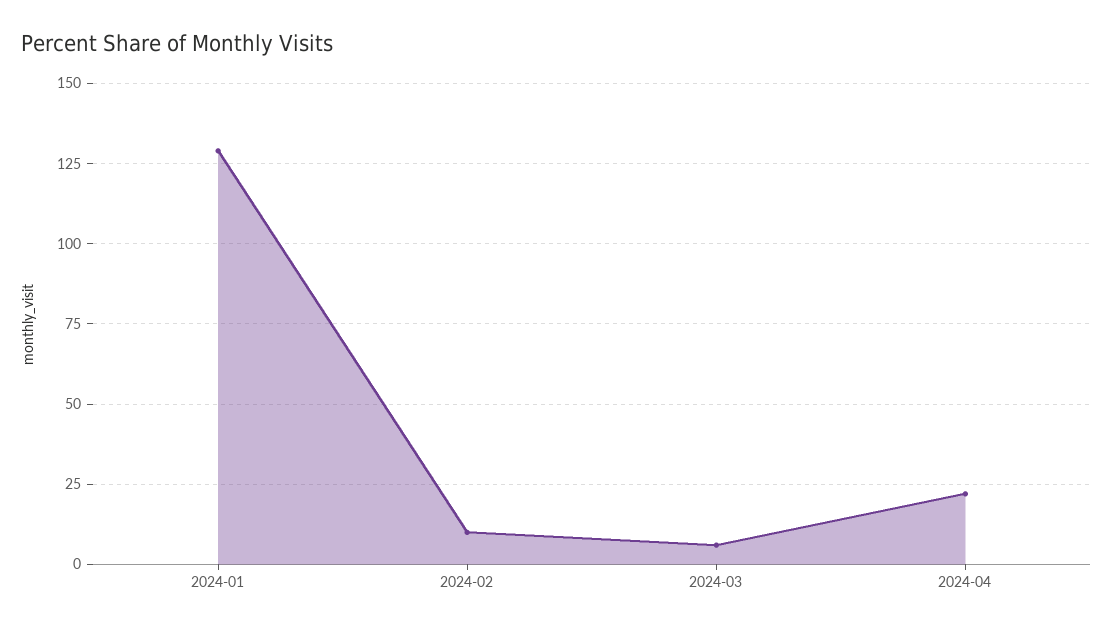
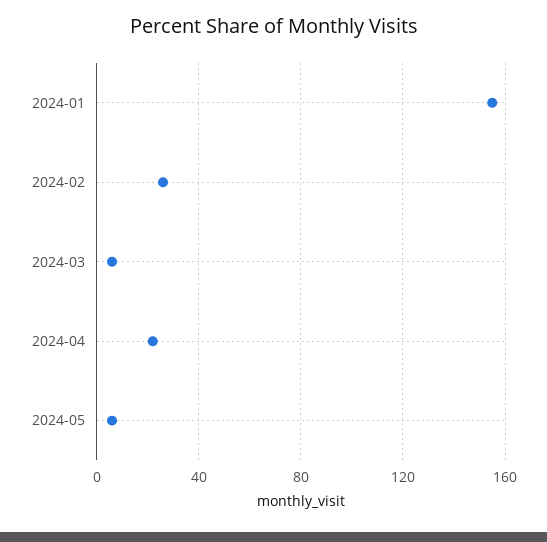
2024-01: 130 -> 155
2024-02: 10 -> 25
2024-05: none -> 5

